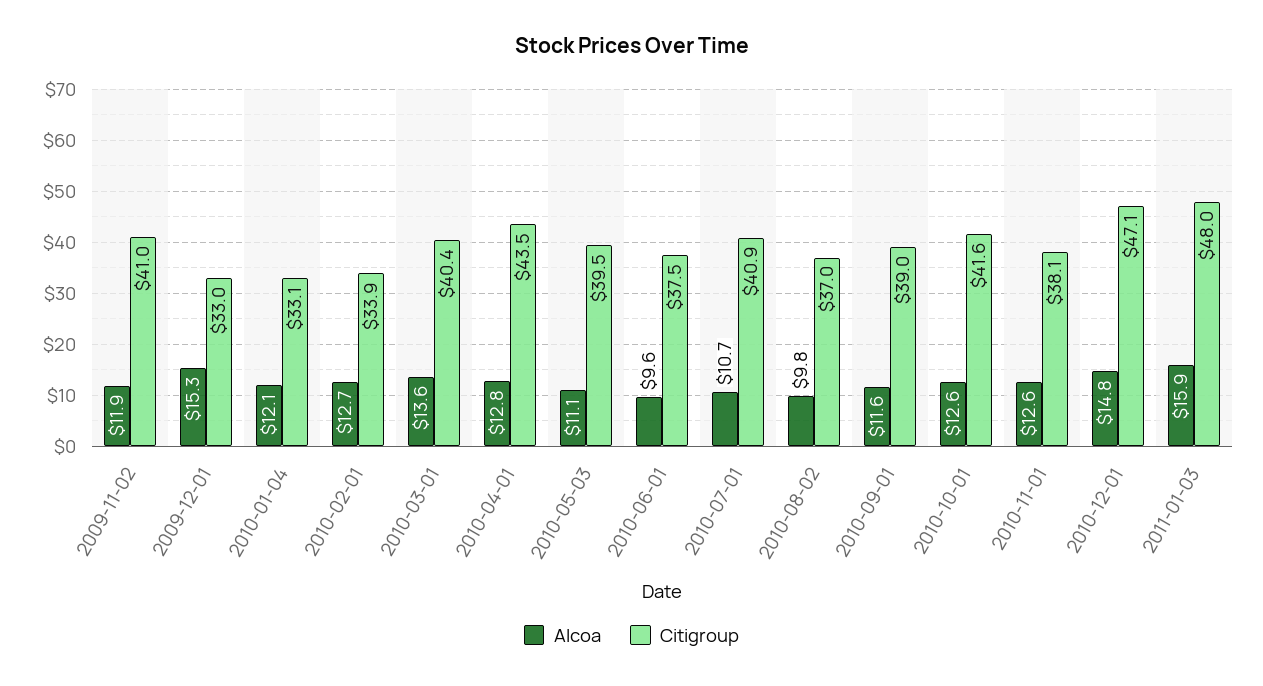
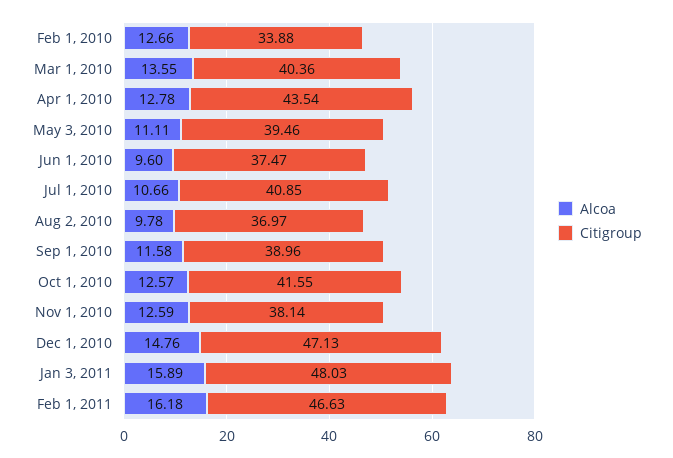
Alcoa, 2009-11-02: 11.9 -> none
Citigroup, 2009-11-02: 41 -> none
Alcoa, 2009-12-01: 15.3 -> none
Citigroup, 2009-12-01: 33 -> none
Alcoa, 2010-01-04: 12.1 -> none
Citigroup, 2010-01-04: 33.1 -> none
Alcoa, Feb 1, 2011: none -> 16.18
Citigroup, Feb 1, 2011: none -> 46.63

